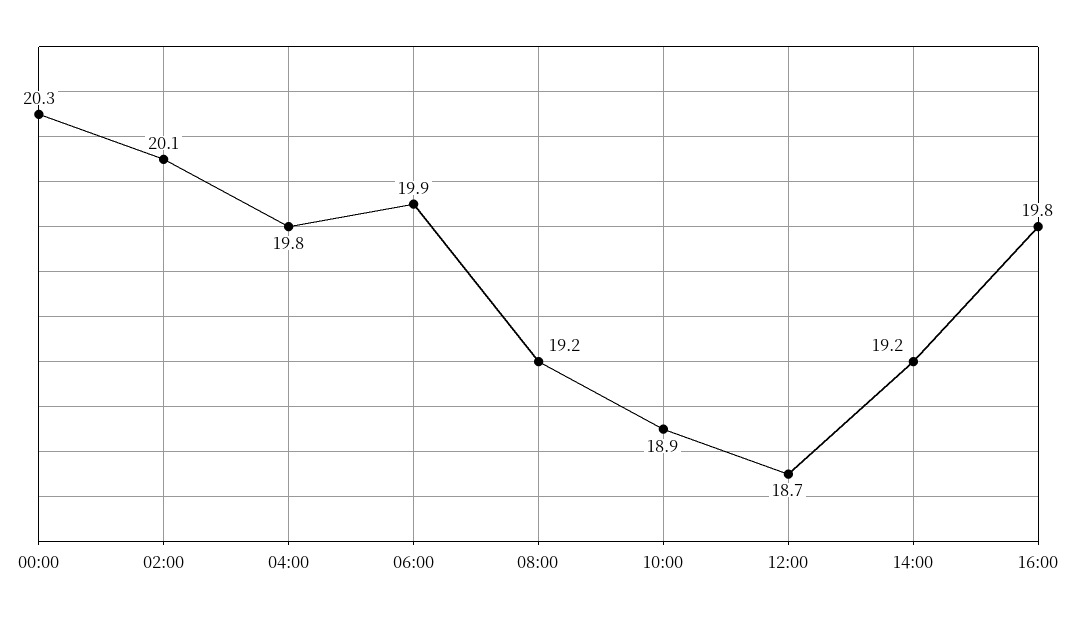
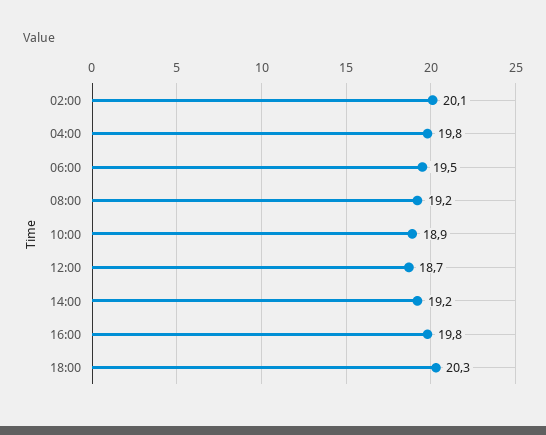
00:00: 20.3 -> none
06:00: 19.9 -> 19.5
18:00: none -> 20.3

